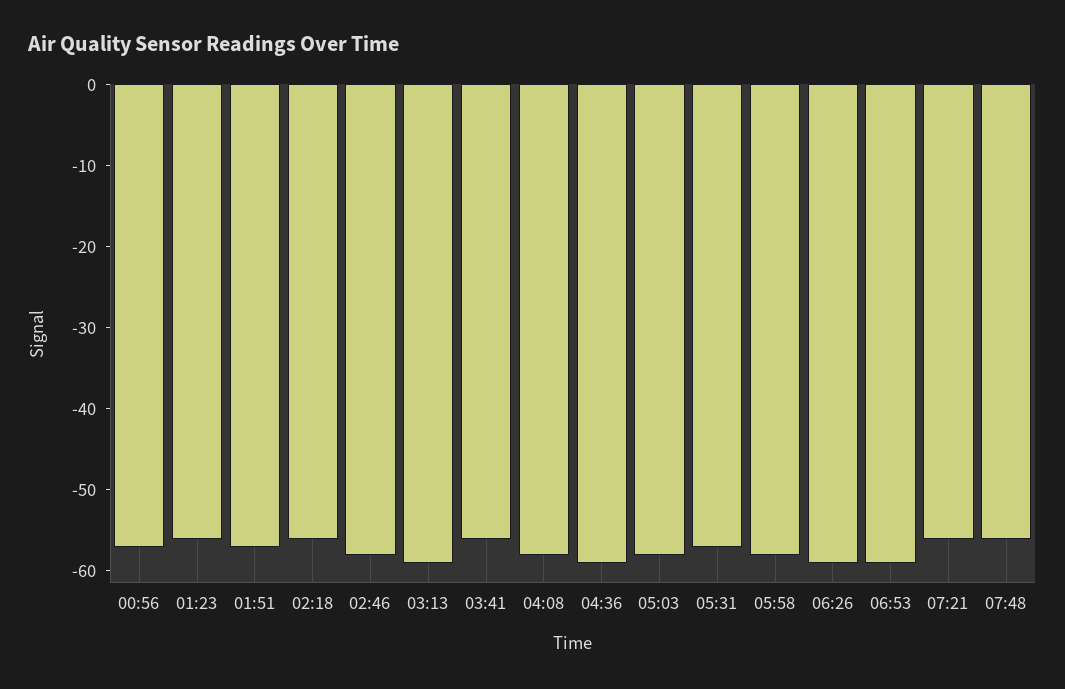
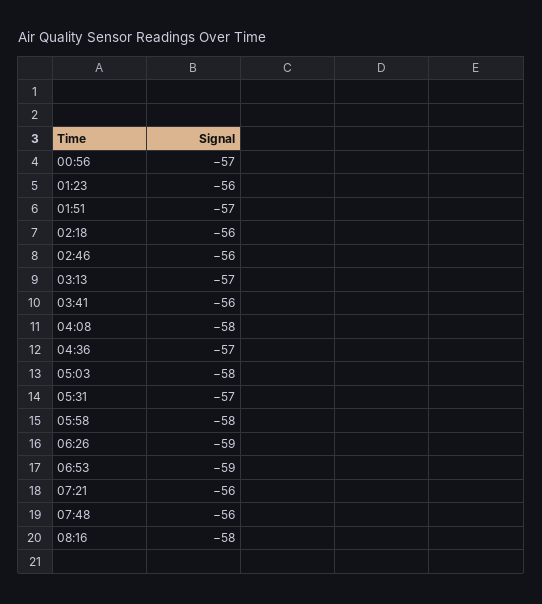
02:46: -58 -> -56
03:13: -59 -> -57
04:36: -59 -> -57
08:16: none -> -58

